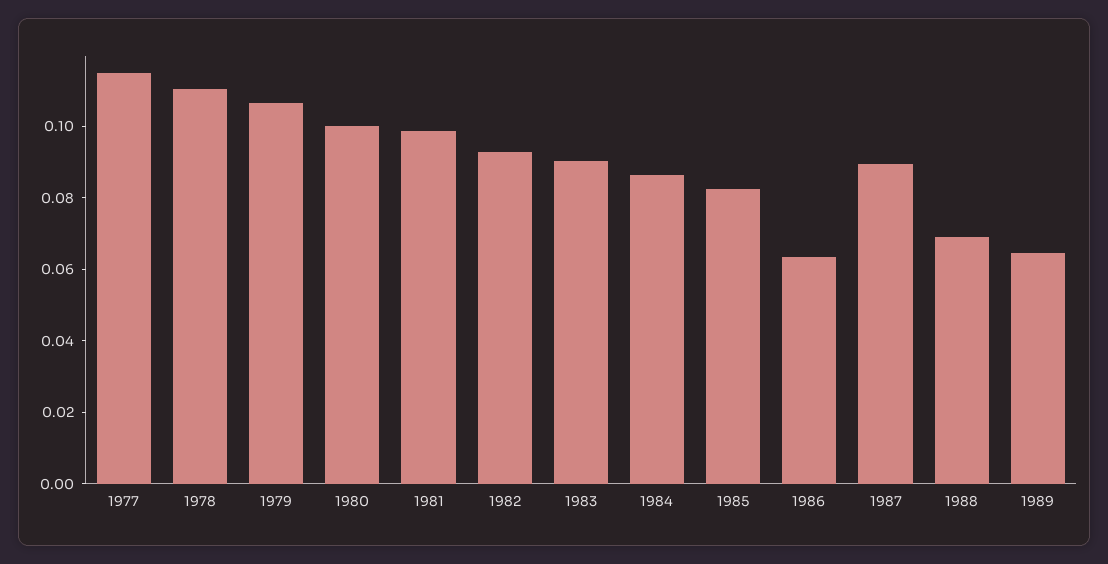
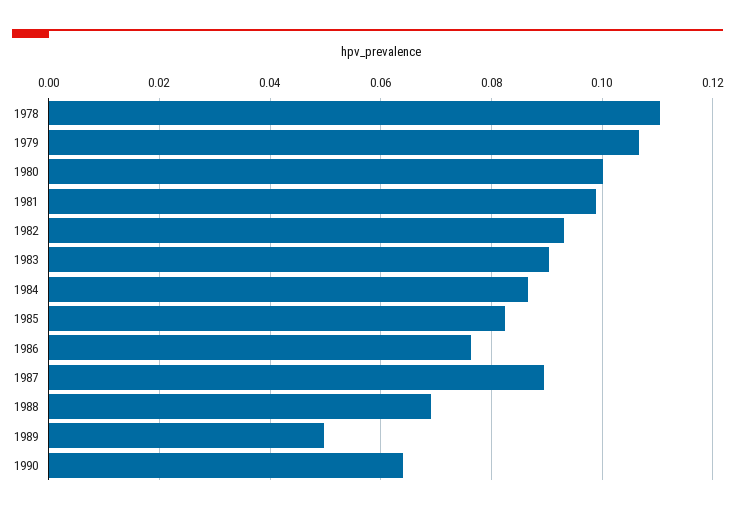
1977: 0.115 -> none
1986: 0.065 -> 0.076
1989: 0.065 -> 0.05
1990: none -> 0.064

